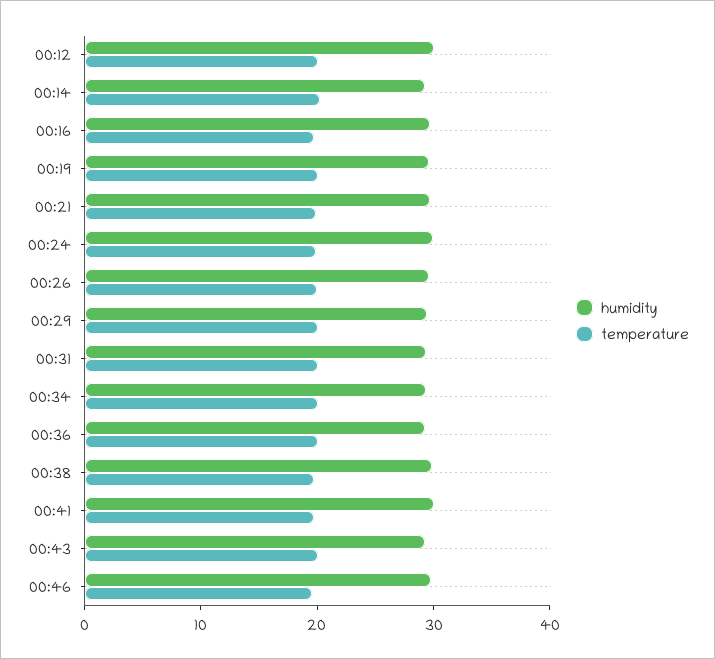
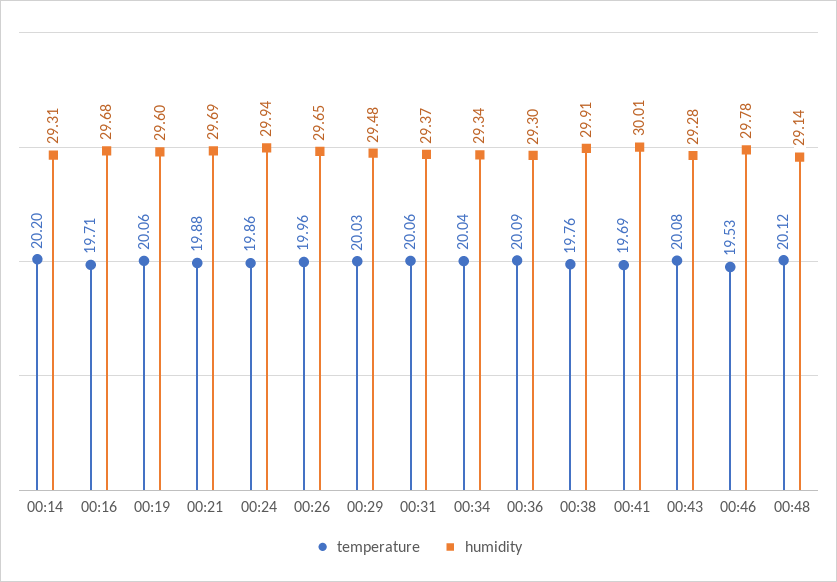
humidity, 00:12: 30 -> none
temperature, 00:12: 20 -> none
temperature, 00:48: none -> 20.12
humidity, 00:48: none -> 29.14

